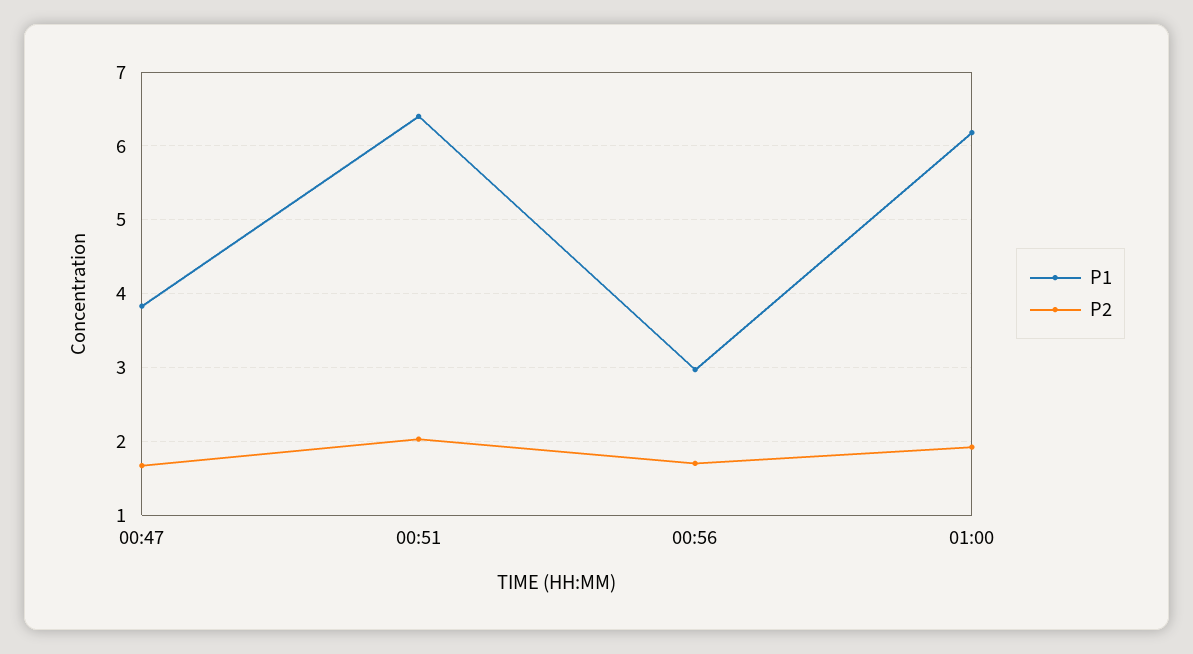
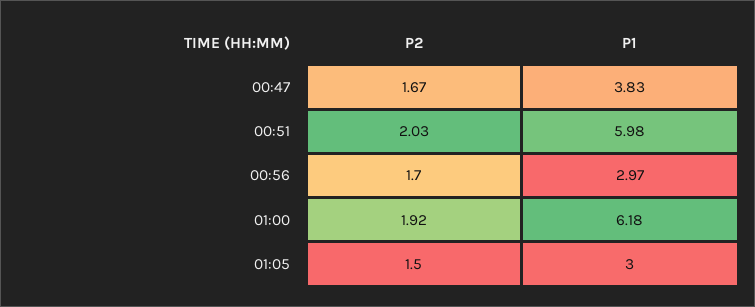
P1, 00:51: 6.4 -> 5.98
P2, 01:05: none -> 1.5
P1, 01:05: none -> 3

